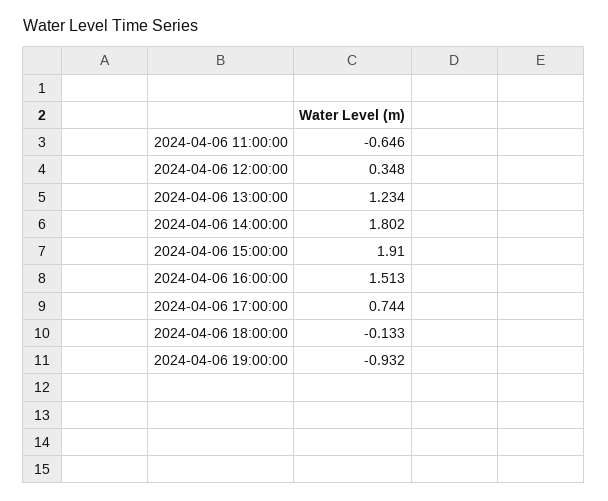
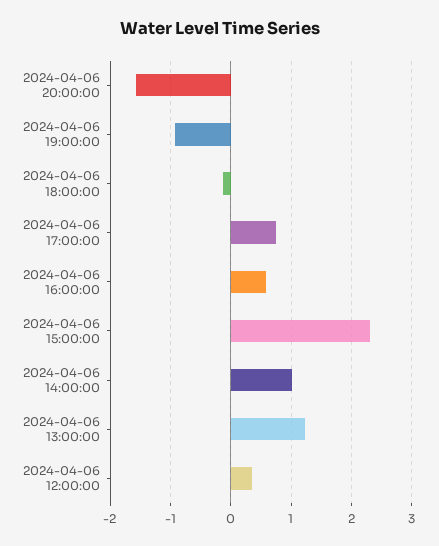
2024-04-06 11:00:00: -0.646 -> none
2024-04-06 14:00:00: 1.802 -> 1
2024-04-06 15:00:00: 1.91 -> 2.3
2024-04-06 16:00:00: 1.513 -> 0.6
2024-04-06 20:00:00: none -> -1.6

